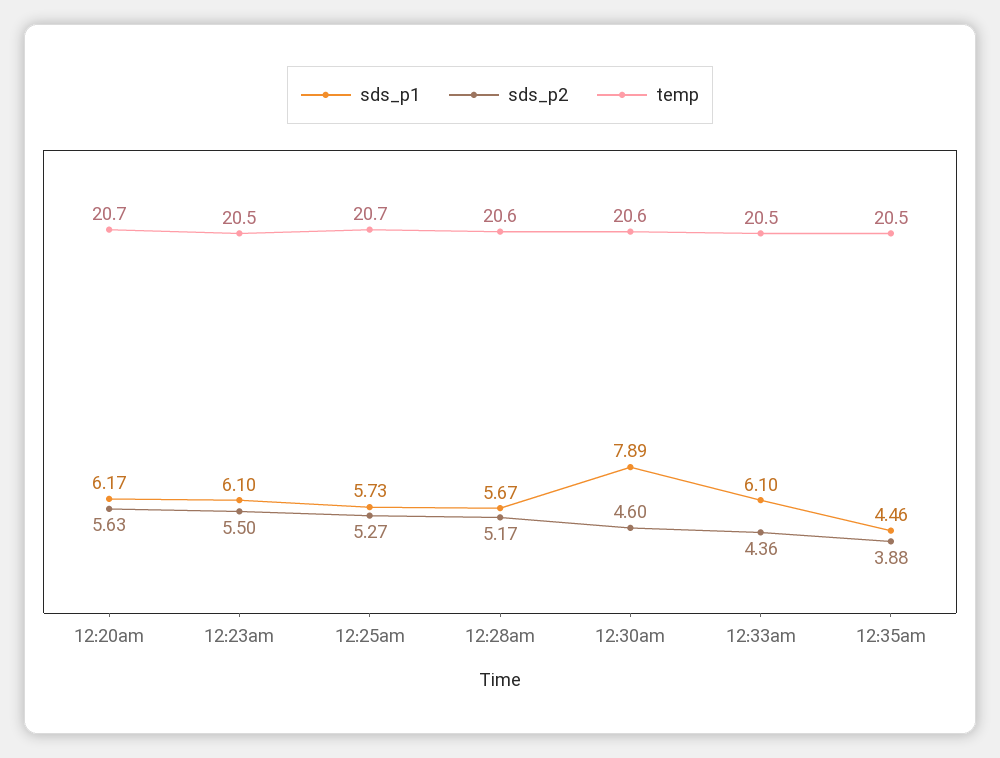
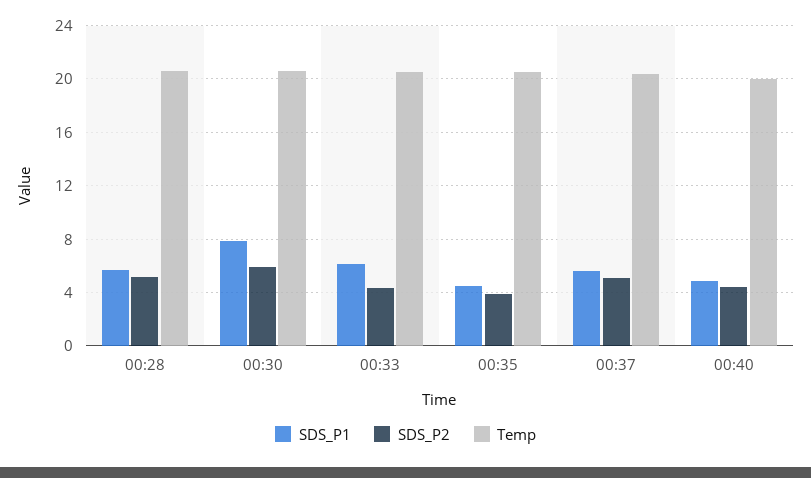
sds_p1, 12:20am: 6.17 -> none
sds_p2, 12:20am: 5.63 -> none
temp, 12:20am: 20.7 -> none
sds_p1, 12:23am: 6.1 -> none
sds_p2, 12:23am: 5.5 -> none
temp, 12:23am: 20.5 -> none
sds_p1, 12:25am: 5.73 -> none
sds_p2, 12:25am: 5.27 -> none
temp, 12:25am: 20.7 -> none
sds_p2, 12:30am: 4.6 -> 6
sds_p1, 00:37: none -> 5.5
sds_p2, 00:37: none -> 5
temp, 00:37: none -> 20.5
sds_p1, 00:40: none -> 5
sds_p2, 00:40: none -> 4.5
temp, 00:40: none -> 20

